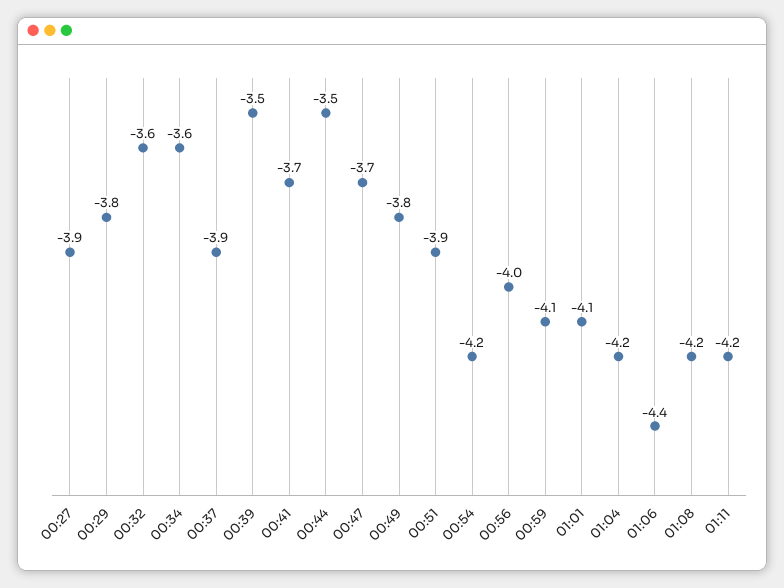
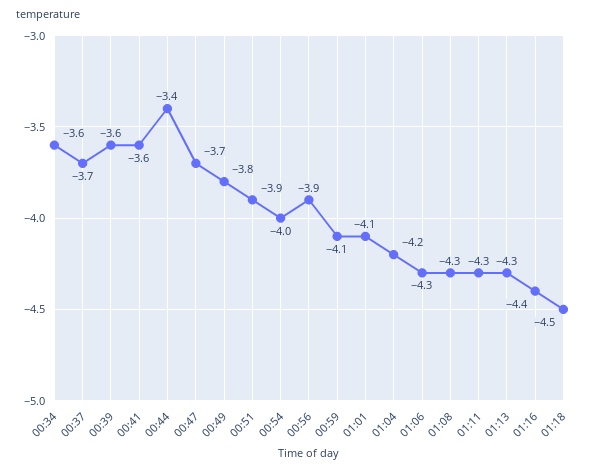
00:27: -3.9 -> none
00:29: -3.8 -> none
00:32: -3.6 -> none
00:37: -3.9 -> -3.7
00:39: -3.5 -> -3.6
00:41: -3.7 -> -3.6
00:44: -3.5 -> -3.4
00:54: -4.2 -> -4
00:56: -4 -> -3.9
01:06: -4.4 -> -4.3
01:08: -4.2 -> -4.3
01:11: -4.2 -> -4.3
01:13: none -> -4.3
01:16: none -> -4.4
01:18: none -> -4.5

